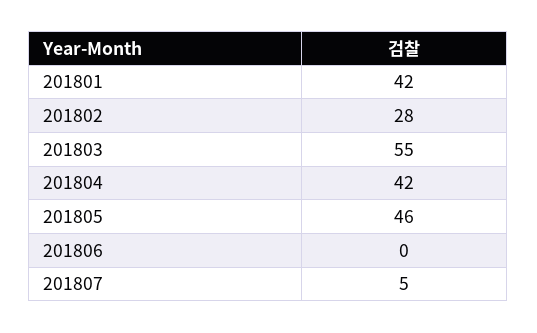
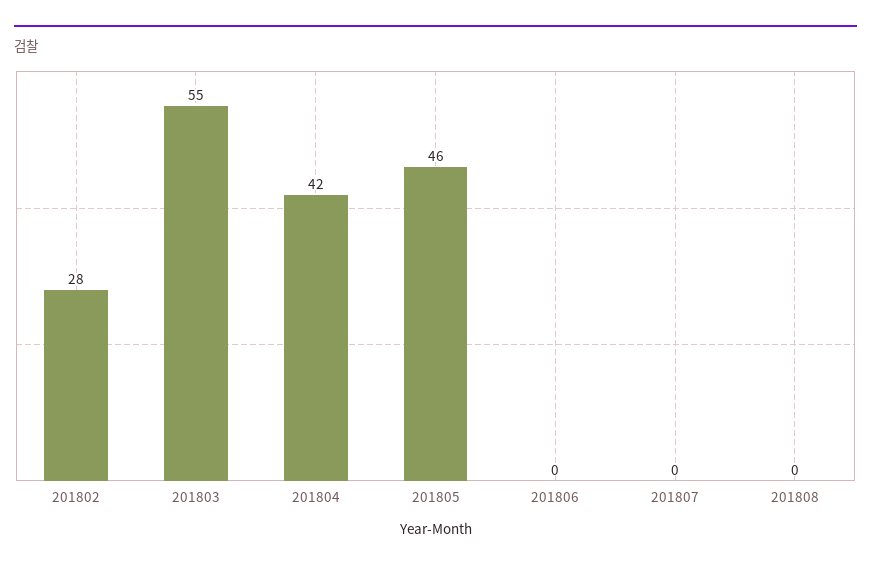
201801: 42 -> none
201807: 5 -> 0
201808: none -> 0

